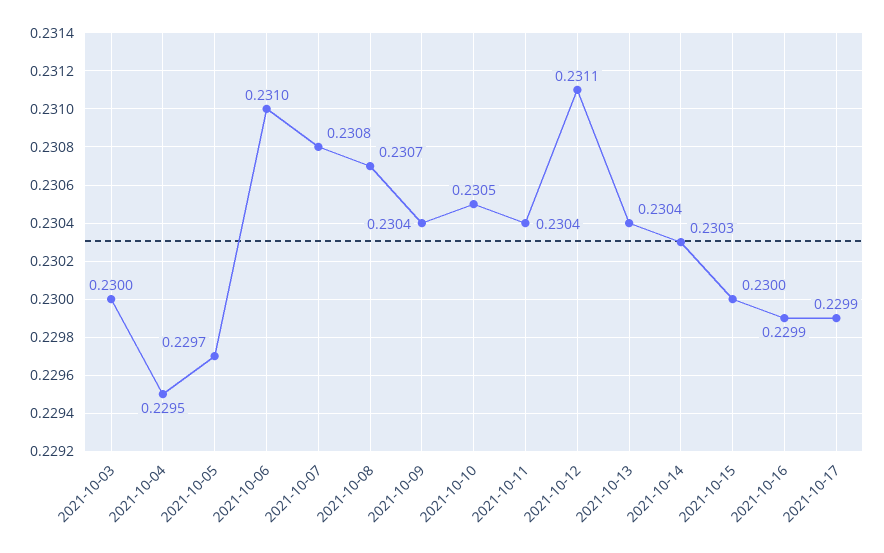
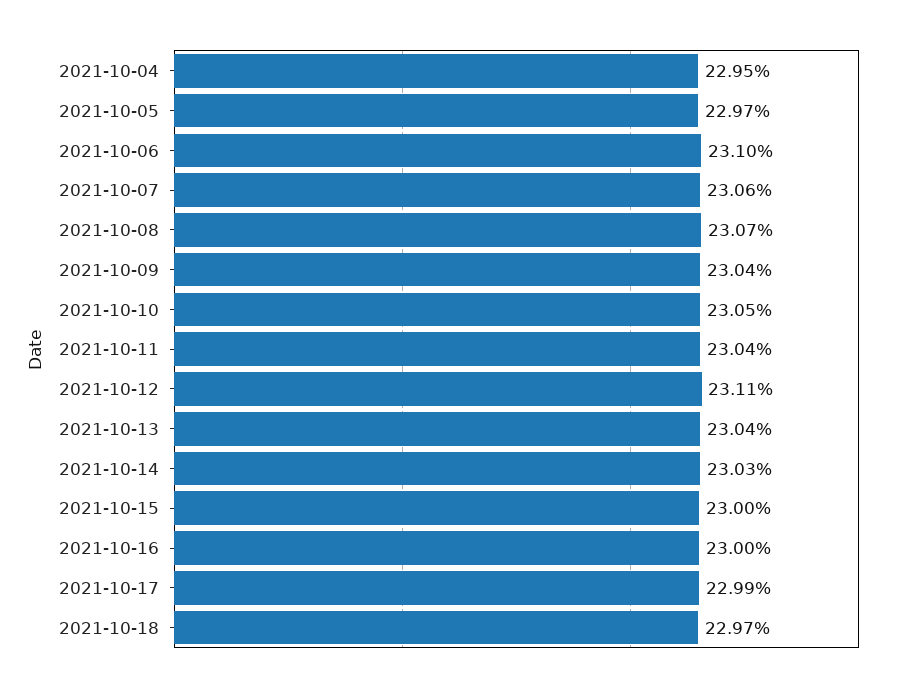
2021-10-03: 0.23 -> none
2021-10-07: 0.2308 -> 0.2306
2021-10-16: 0.2299 -> 0.23
2021-10-18: none -> 0.2297

